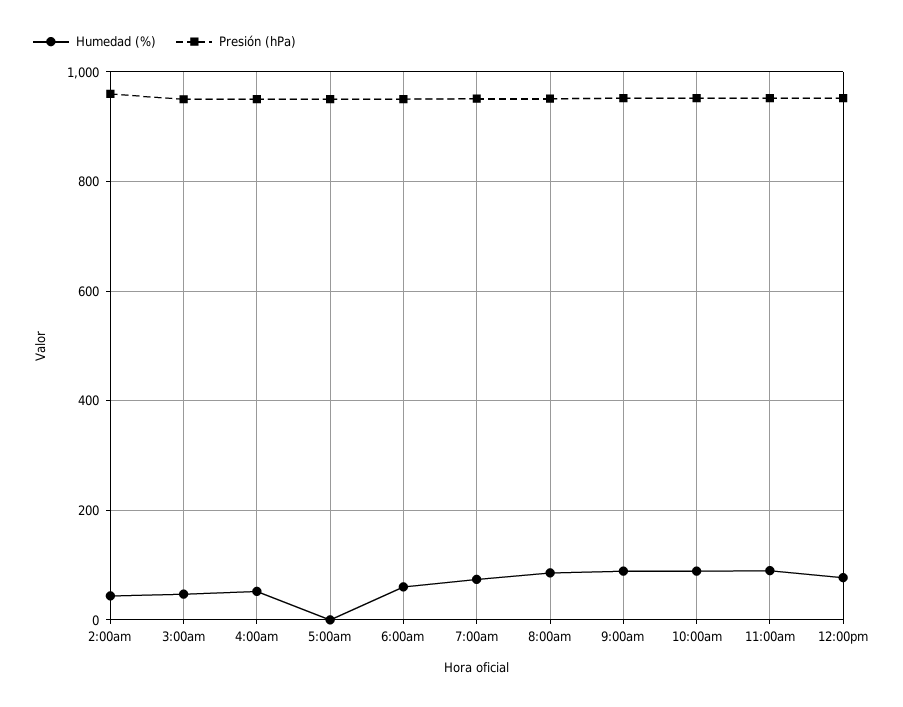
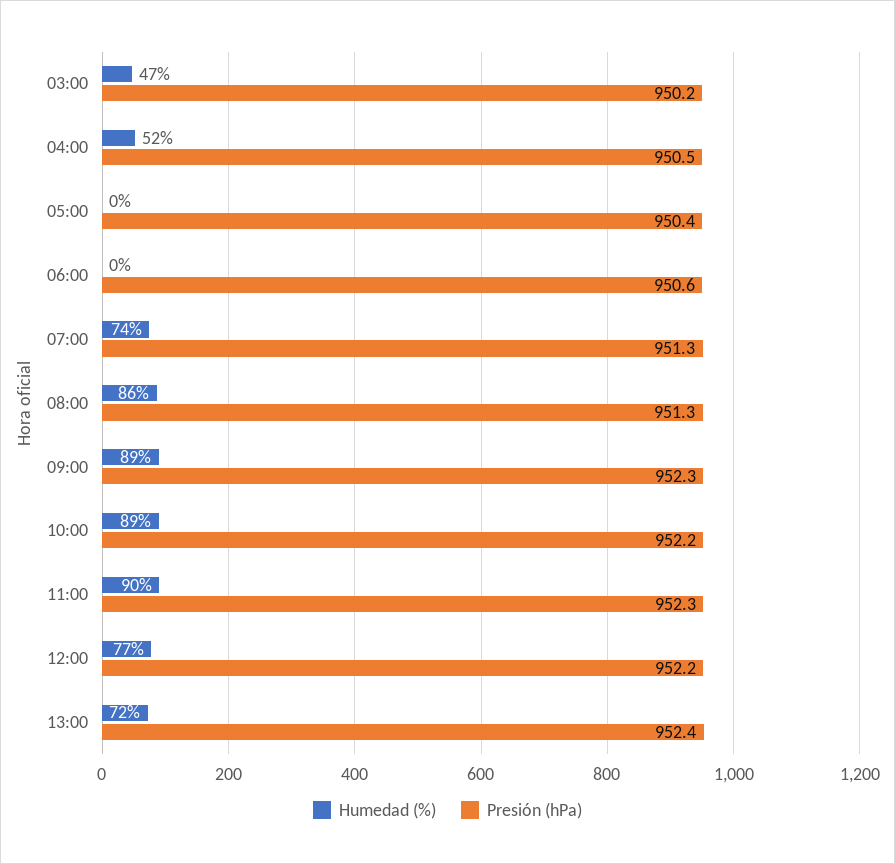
Humedad (%), 2:00am: 40 -> none
Presión (hPa), 2:00am: 960 -> none
Humedad (%), 6:00am: 60 -> 0
Humedad (%), 13:00: none -> 72
Presión (hPa), 13:00: none -> 952.4

